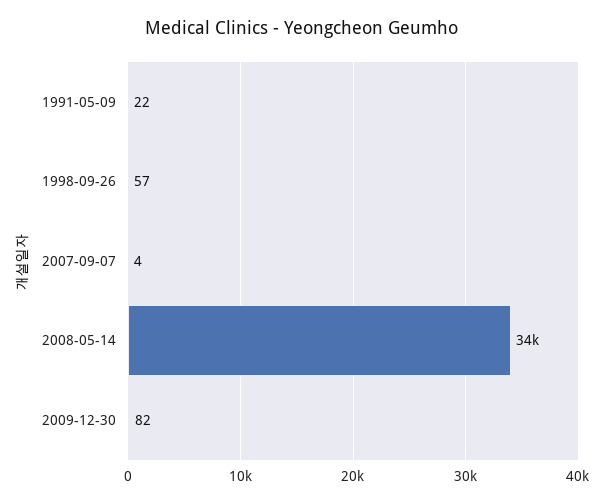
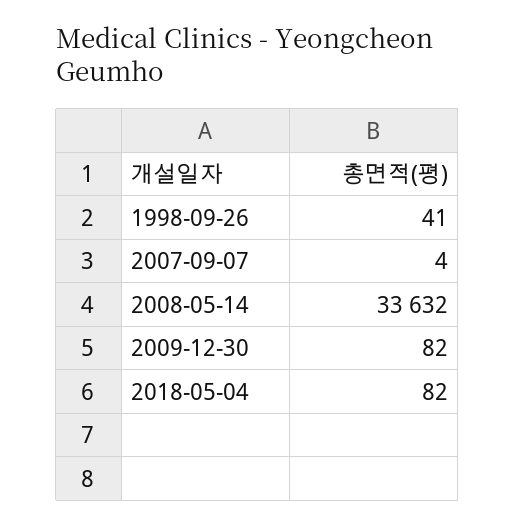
1991-05-09: 22 -> none
1998-09-26: 57 -> 41
2018-05-04: none -> 82

